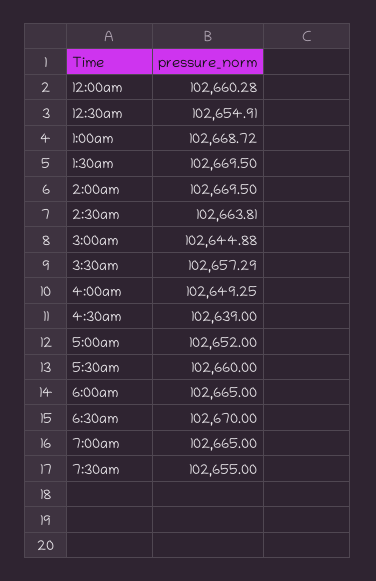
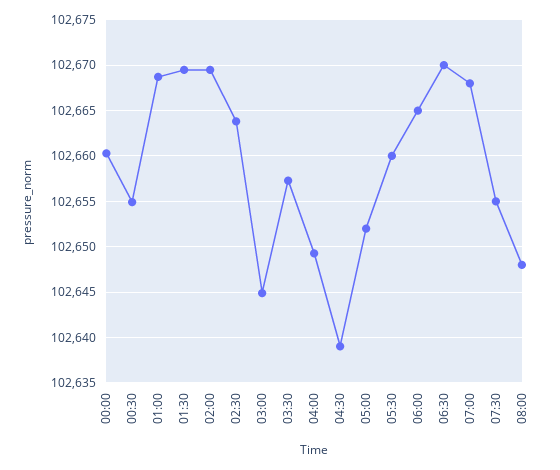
7:00am: 102665 -> 102668
08:00: none -> 102648

